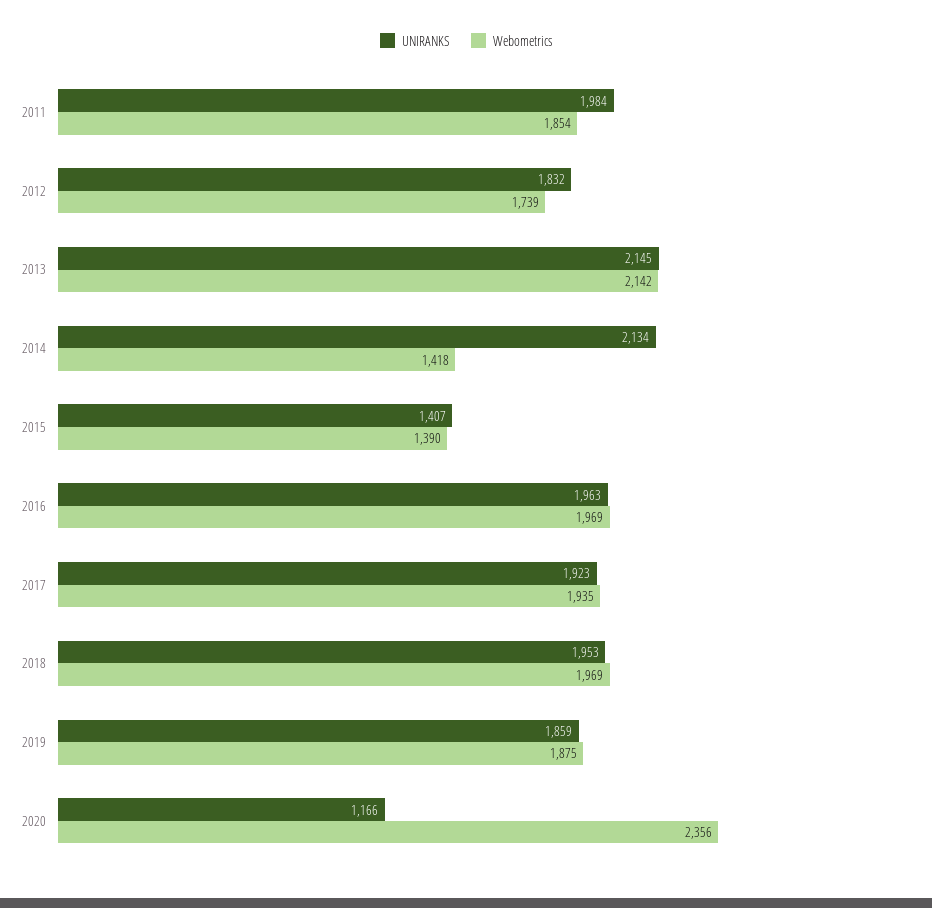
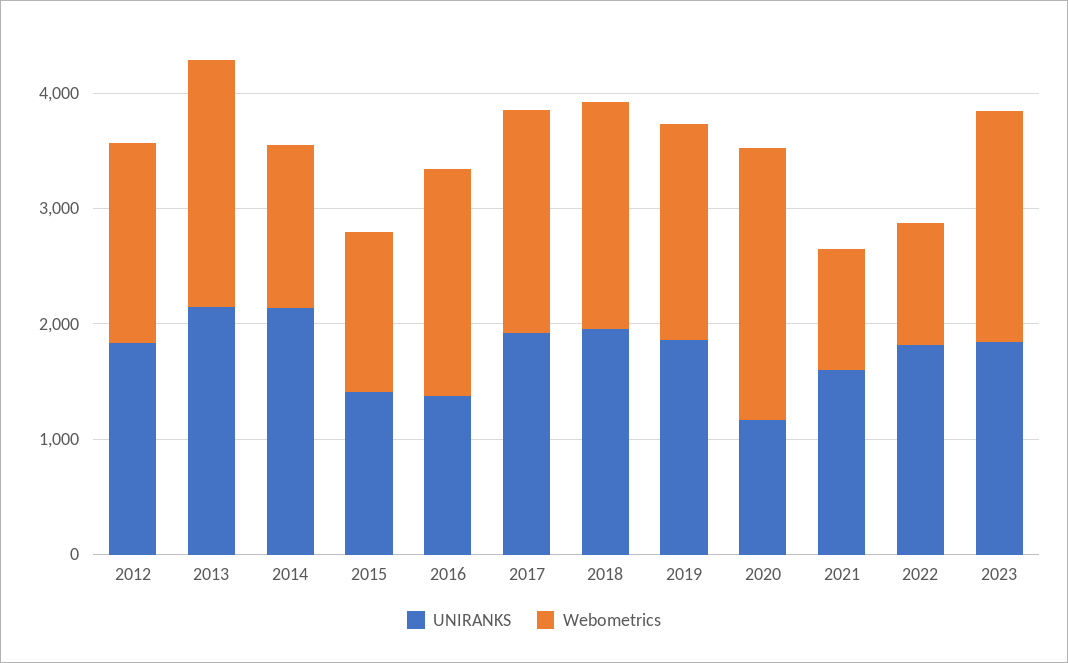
UNIRANKS, 2011: 1984 -> none
Webometrics, 2011: 1854 -> none
UNIRANKS, 2016: 1963 -> 1400
UNIRANKS, 2021: none -> 1600
Webometrics, 2021: none -> 1000
UNIRANKS, 2022: none -> 1800
Webometrics, 2022: none -> 1000
UNIRANKS, 2023: none -> 1800
Webometrics, 2023: none -> 2000

